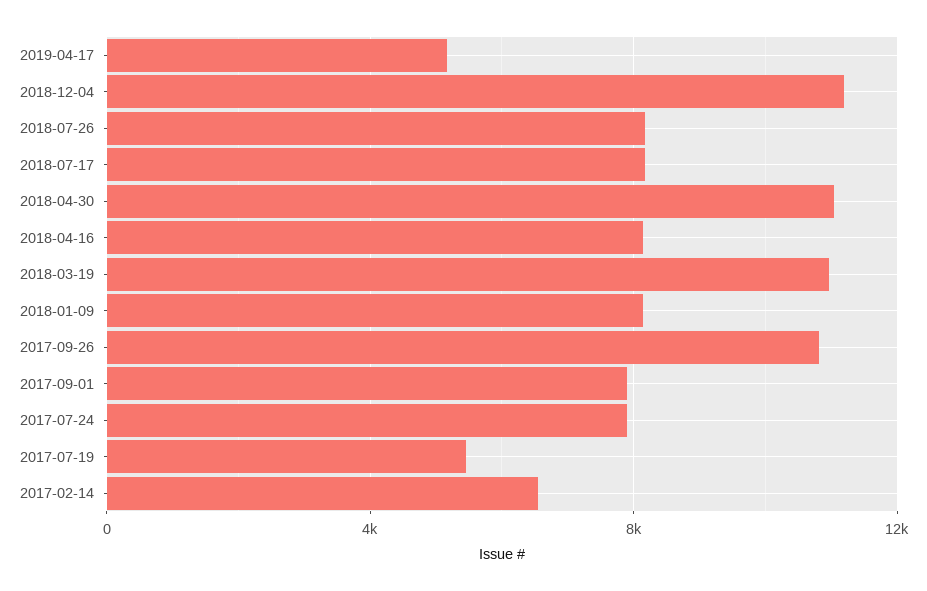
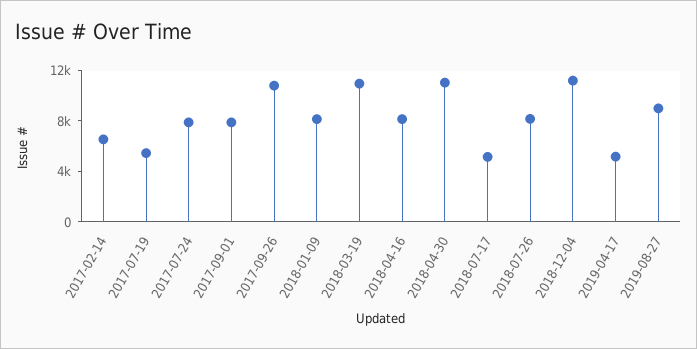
2018-07-17: 8000 -> 5000
2019-08-27: none -> 9000

